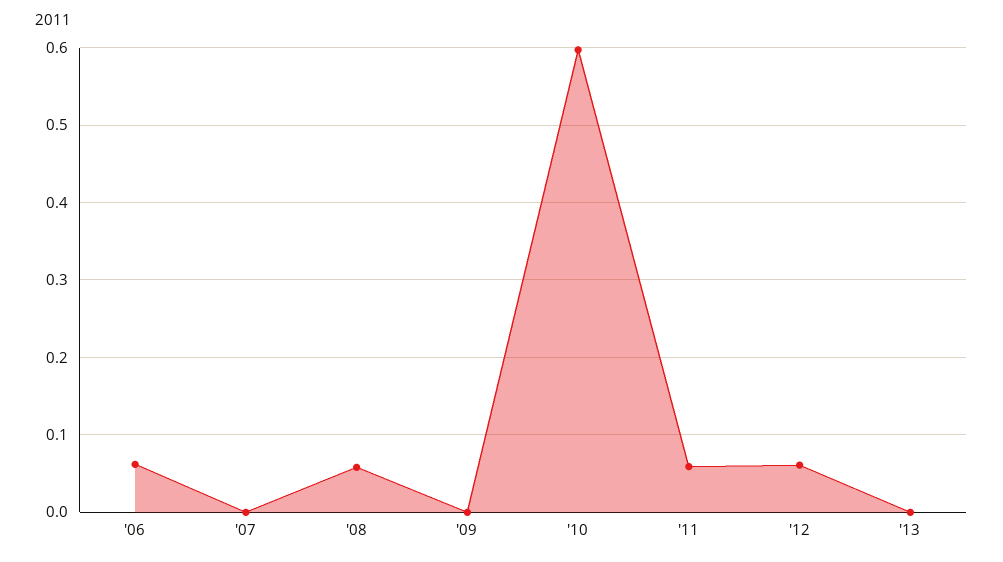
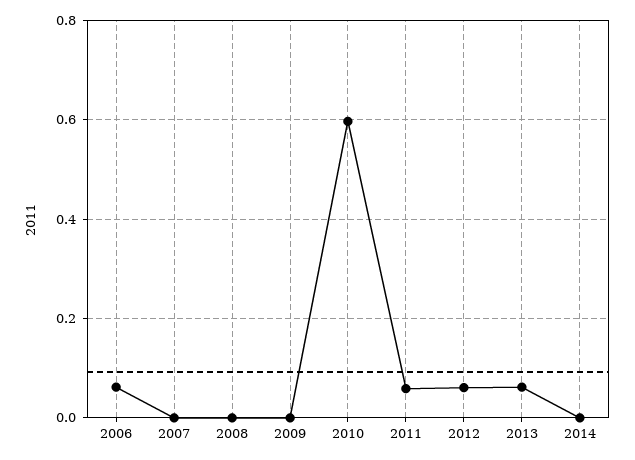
'08: 0.06 -> 0
'13: 0 -> 0.06
2014: none -> 0

